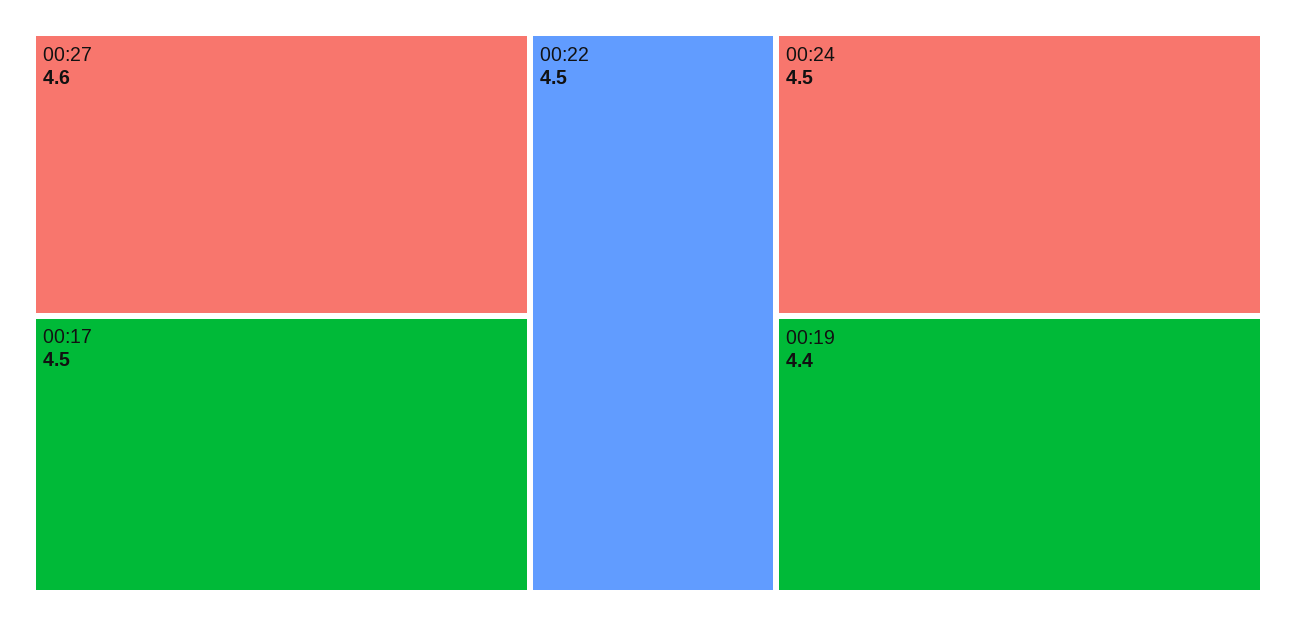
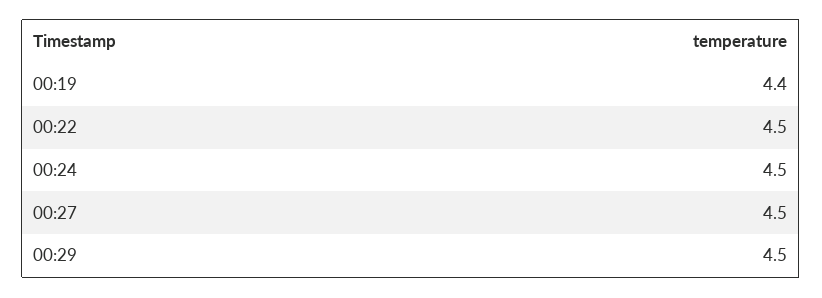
00:27: 4.6 -> 4.5
00:17: 4.5 -> none
00:29: none -> 4.5

